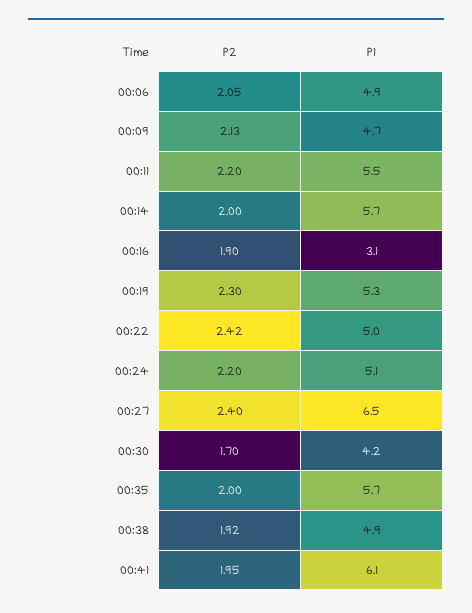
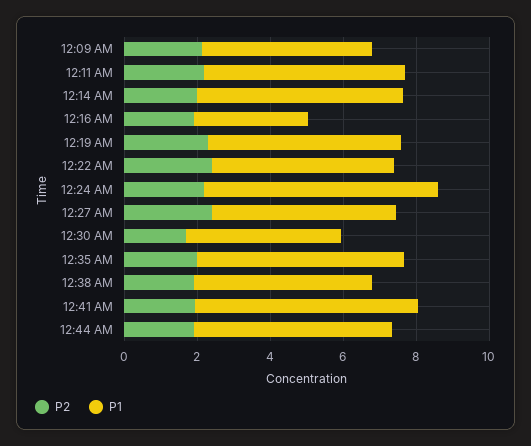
P2, 00:06: 2.05 -> none
P1, 00:06: 4.9 -> none
P1, 00:24: 5.1 -> 6.5
P1, 00:27: 6.5 -> 5
P2, 12:44 AM: none -> 2
P1, 12:44 AM: none -> 5.5

